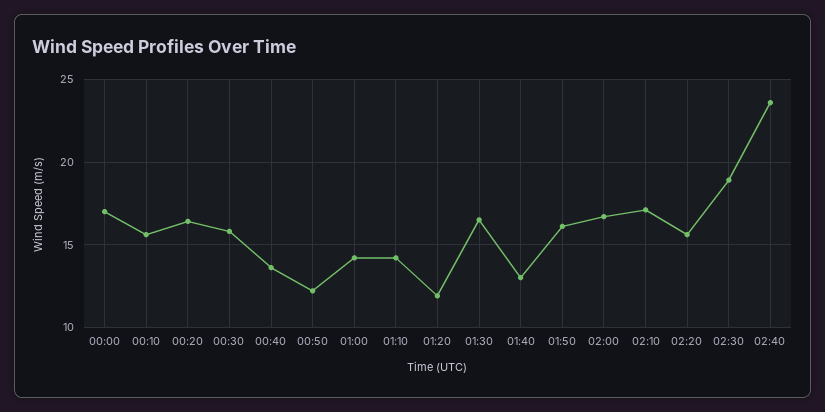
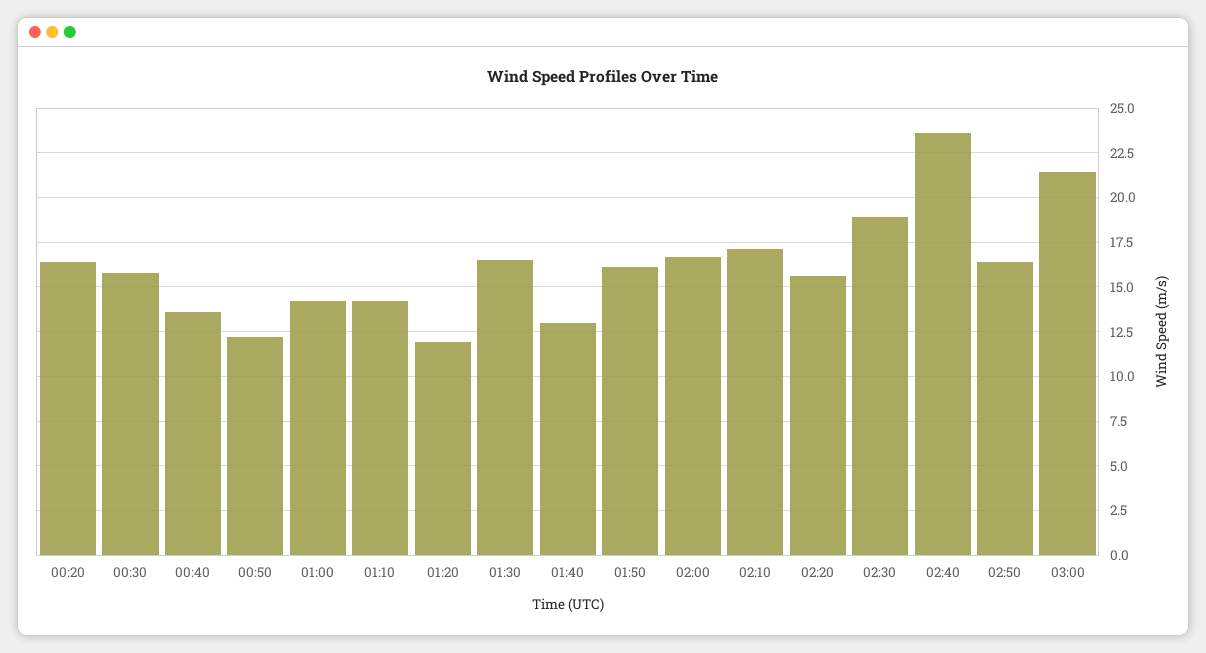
00:00: 17 -> none
00:10: 15.5 -> none
02:50: none -> 16.5
03:00: none -> 21.5

